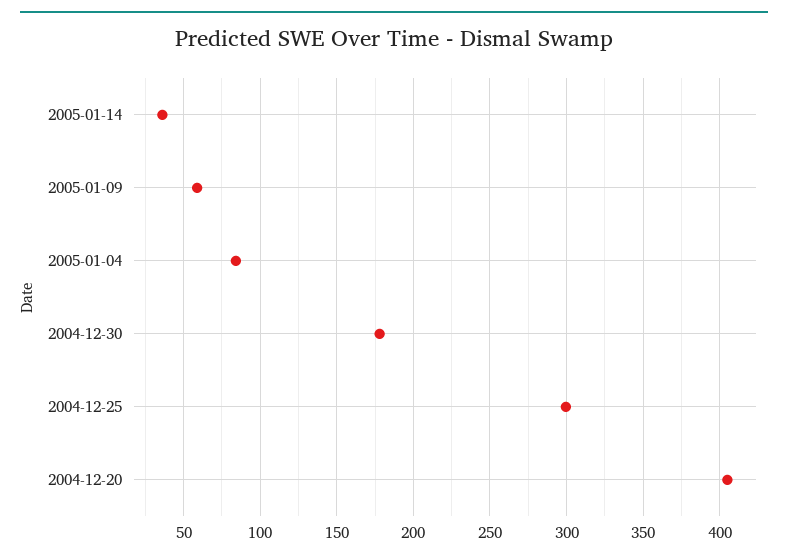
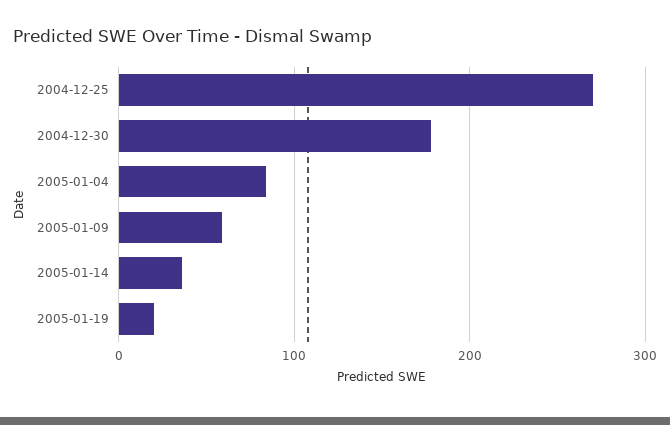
2004-12-25: 300 -> 270
2004-12-20: 405 -> none
2005-01-19: none -> 20

